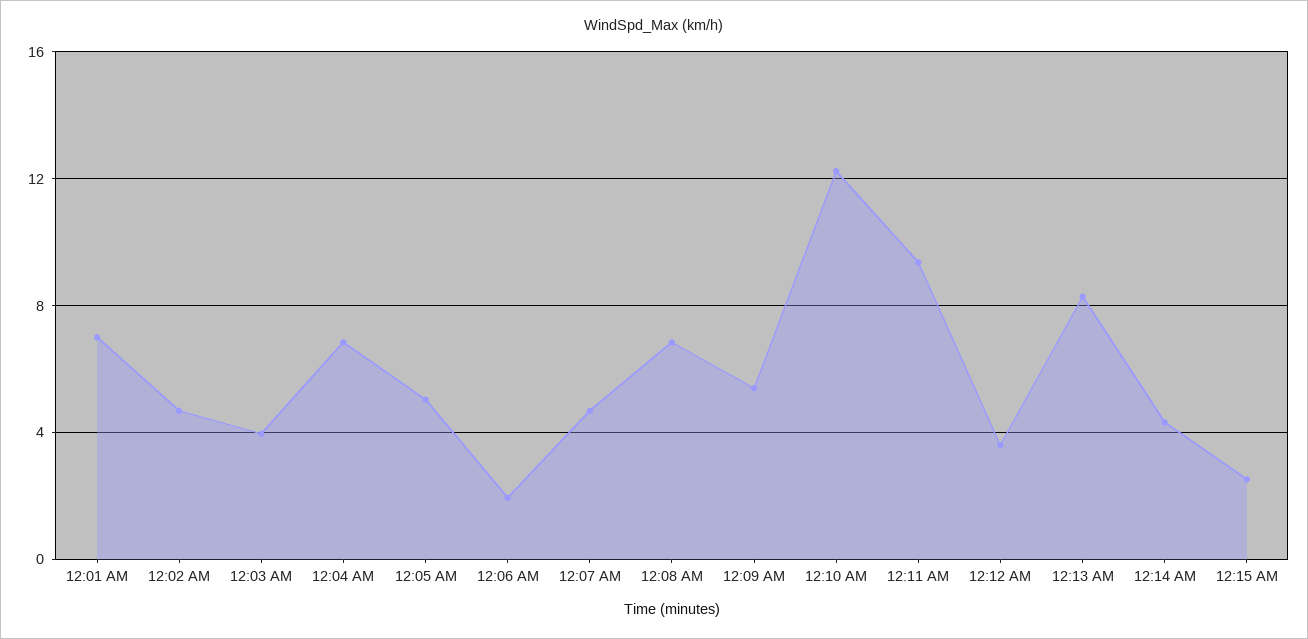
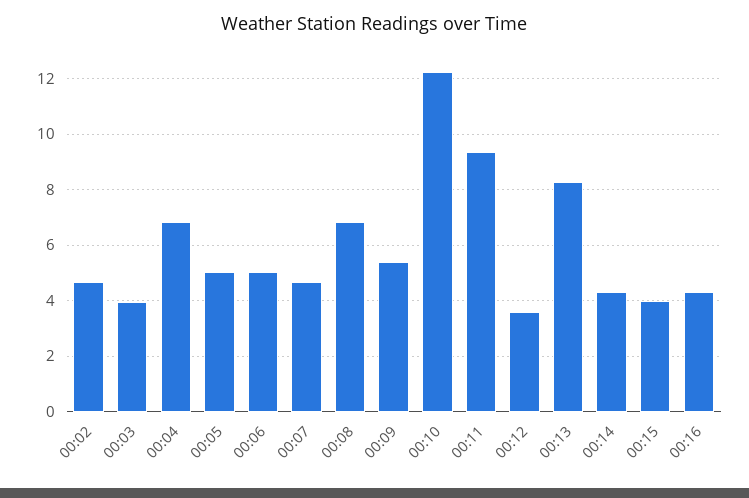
12:01 AM: 7 -> none
12:06 AM: 2 -> 5
12:15 AM: 2.5 -> 4
00:16: none -> 4.25

